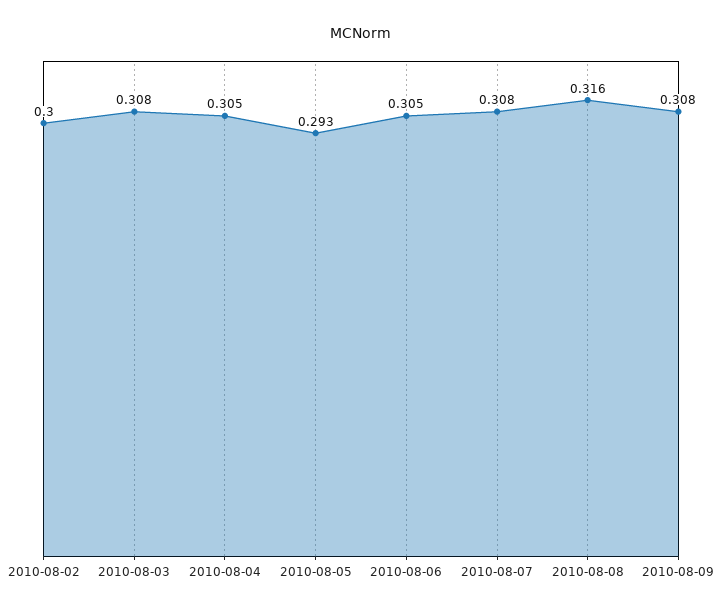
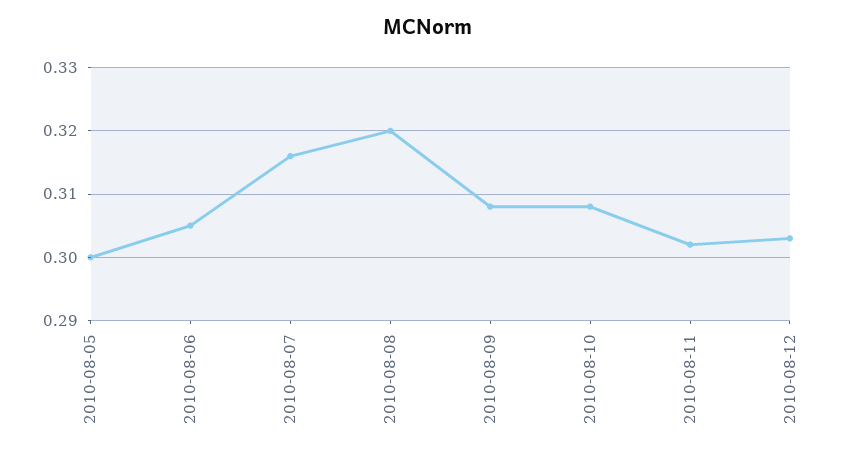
2010-08-02: 0.3 -> none
2010-08-03: 0.308 -> none
2010-08-04: 0.305 -> none
2010-08-05: 0.293 -> 0.3
2010-08-07: 0.308 -> 0.316
2010-08-08: 0.316 -> 0.32
2010-08-10: none -> 0.308
2010-08-11: none -> 0.302
2010-08-12: none -> 0.303

